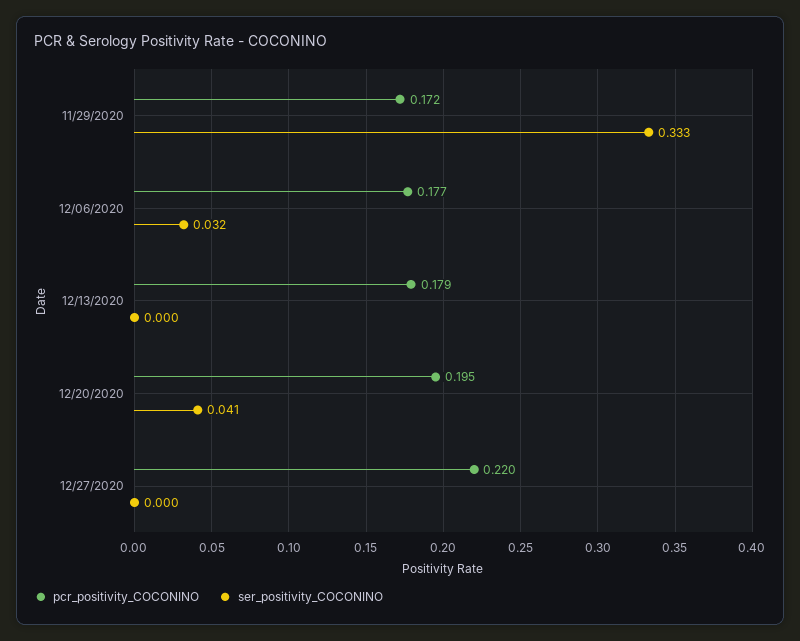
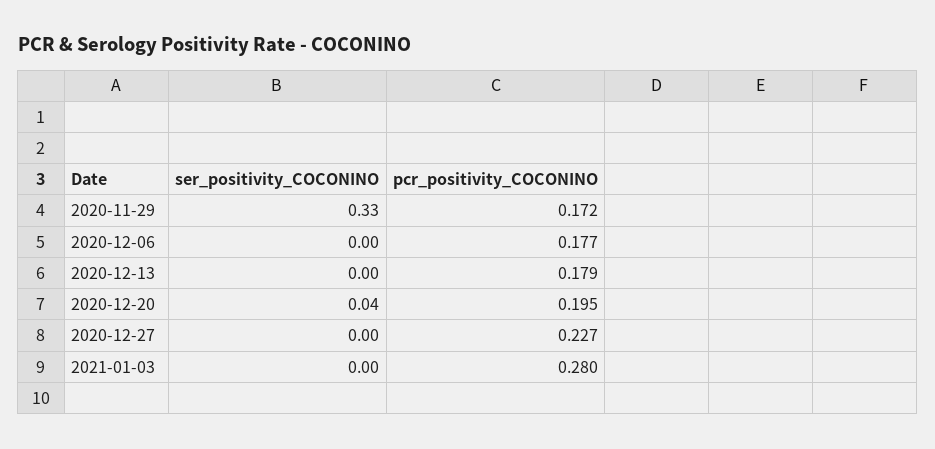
ser_positivity_COCONINO, 12/06/2020: 0.032 -> 0
pcr_positivity_COCONINO, 12/27/2020: 0.22 -> 0.227
ser_positivity_COCONINO, 2021-01-03: none -> 0
pcr_positivity_COCONINO, 2021-01-03: none -> 0.28

